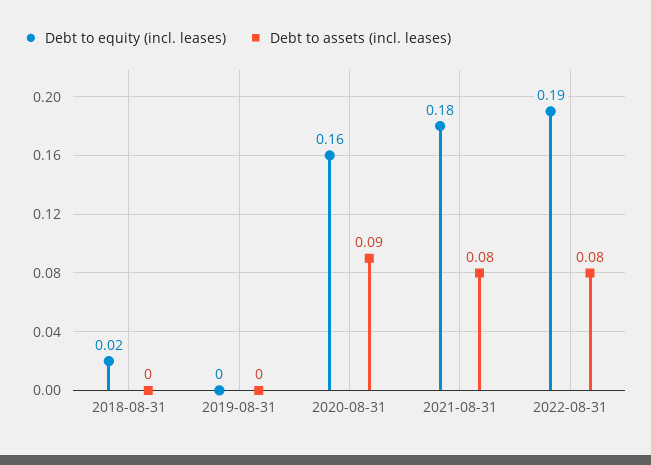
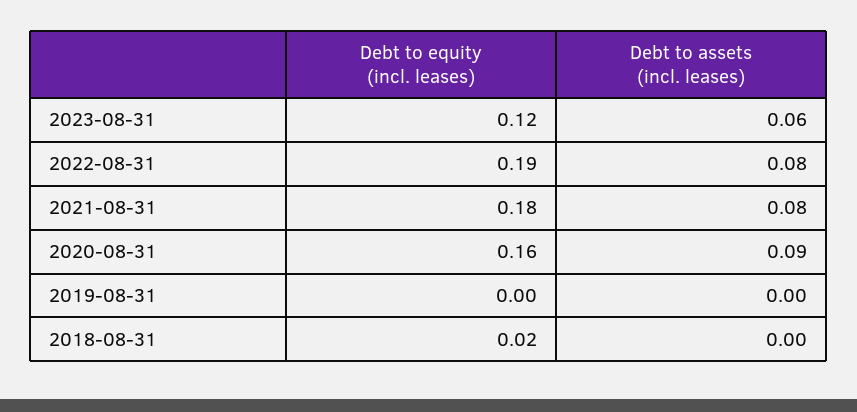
Debt to equity (incl. leases), 2023-08-31: none -> 0.12
Debt to assets (incl. leases), 2023-08-31: none -> 0.06

